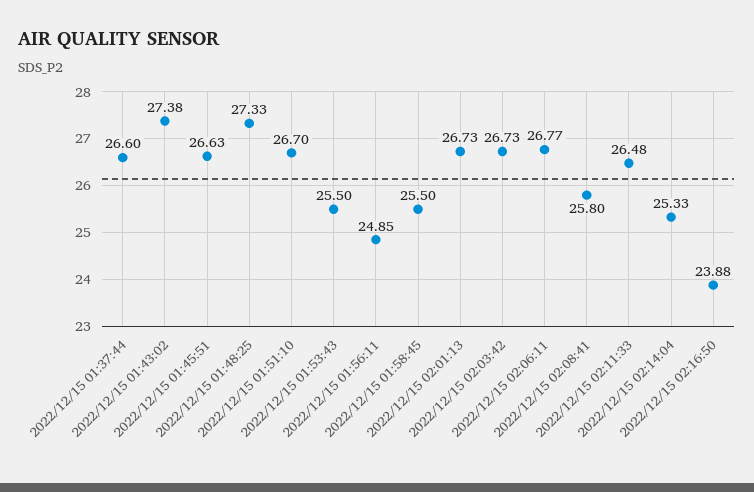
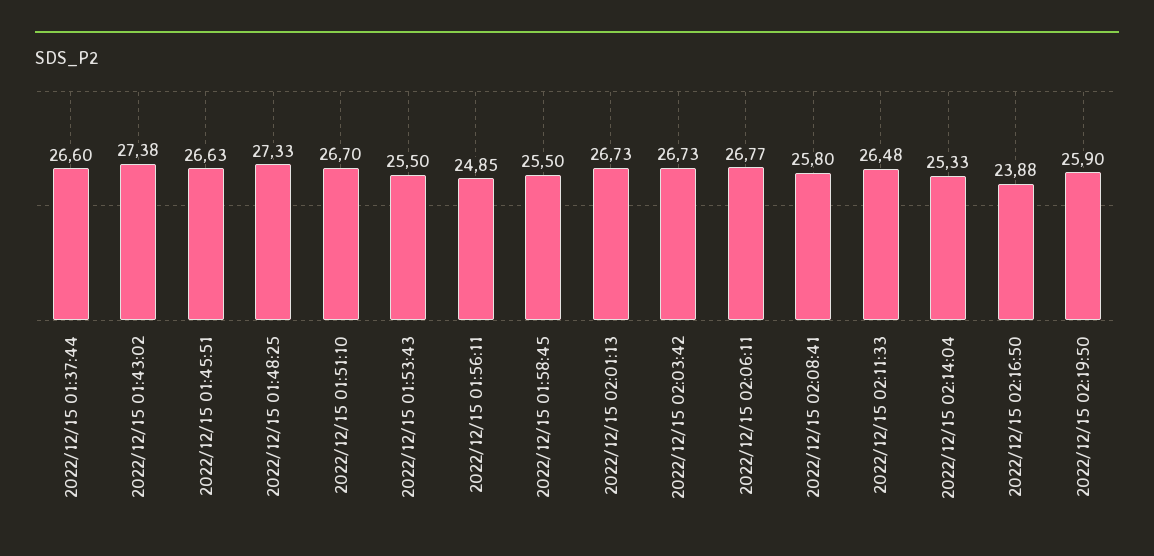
2022/12/15 02:19:50: none -> 25.9

